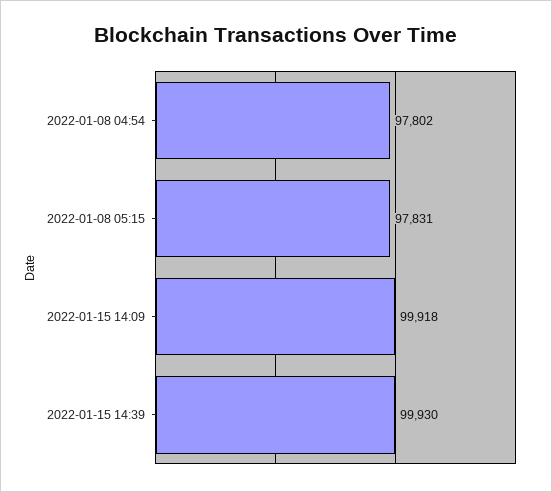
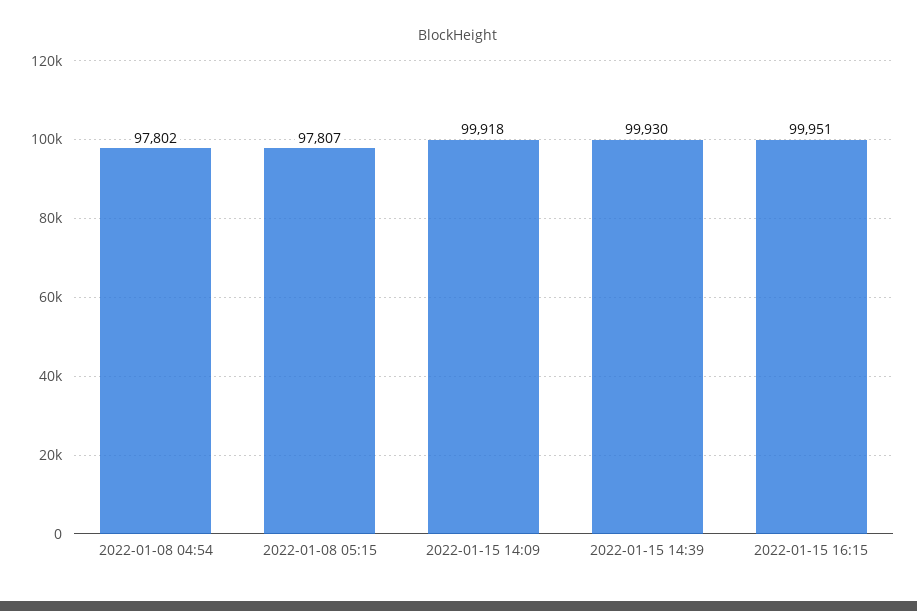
2022-01-08 05:15: 97831 -> 97807
2022-01-15 16:15: none -> 99951

